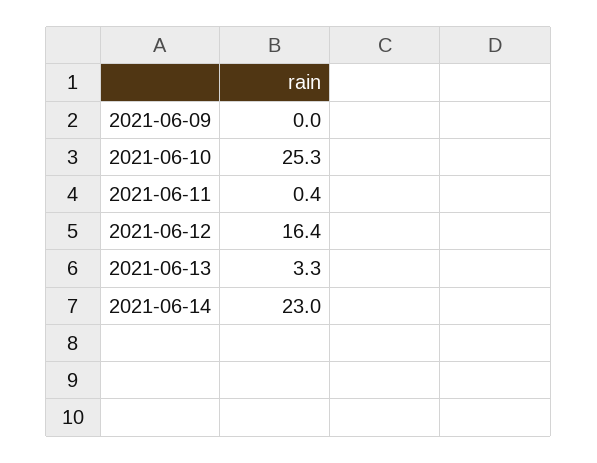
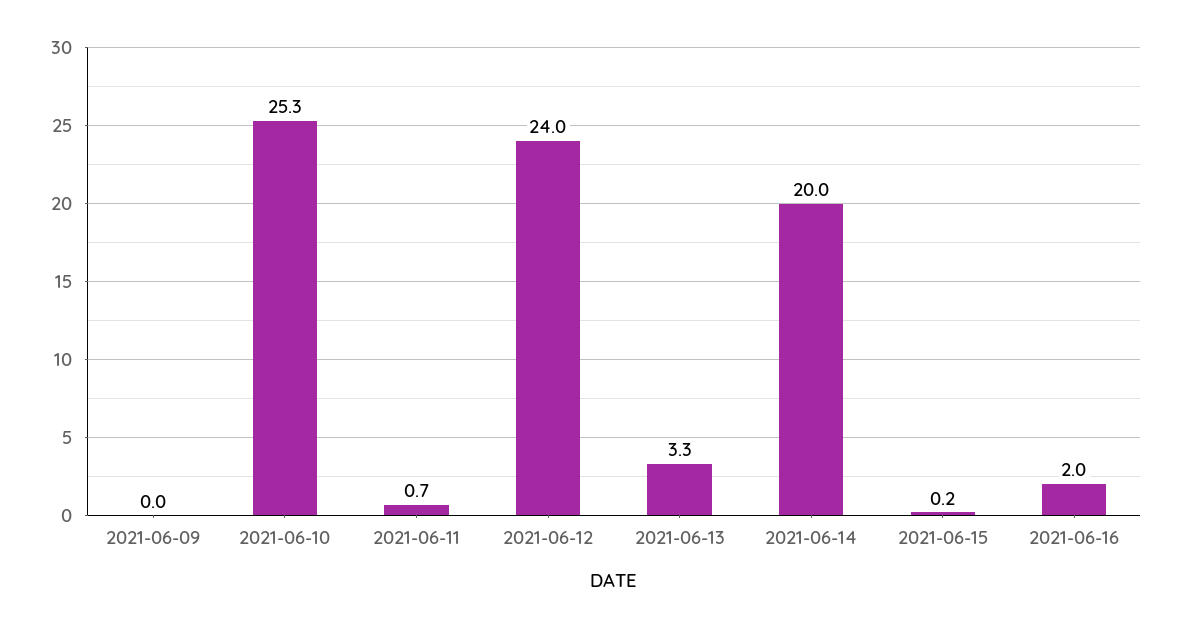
2021-06-11: 0.4 -> 0.7
2021-06-12: 16.4 -> 24
2021-06-14: 23 -> 20
2021-06-15: none -> 0.2
2021-06-16: none -> 2

